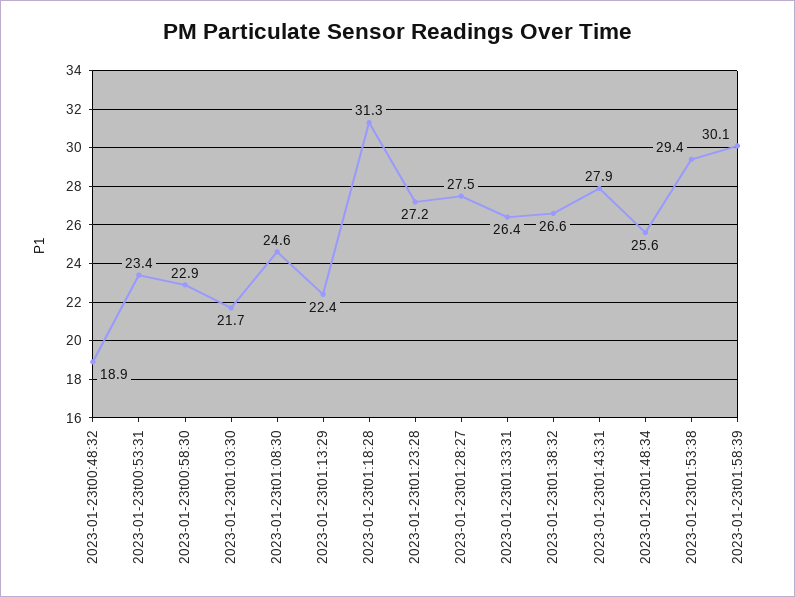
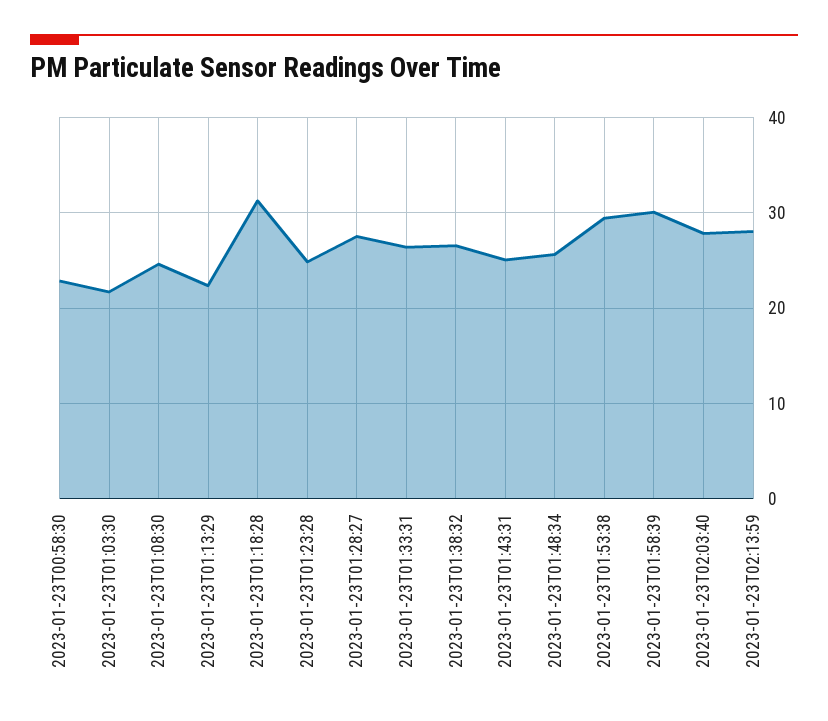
2023-01-23t00:48:32: 18.9 -> none
2023-01-23t00:53:31: 23.4 -> none
2023-01-23t01:23:28: 27.2 -> 25
2023-01-23t01:43:31: 27.9 -> 25
2023-01-23T02:03:40: none -> 28
2023-01-23T02:13:59: none -> 28

